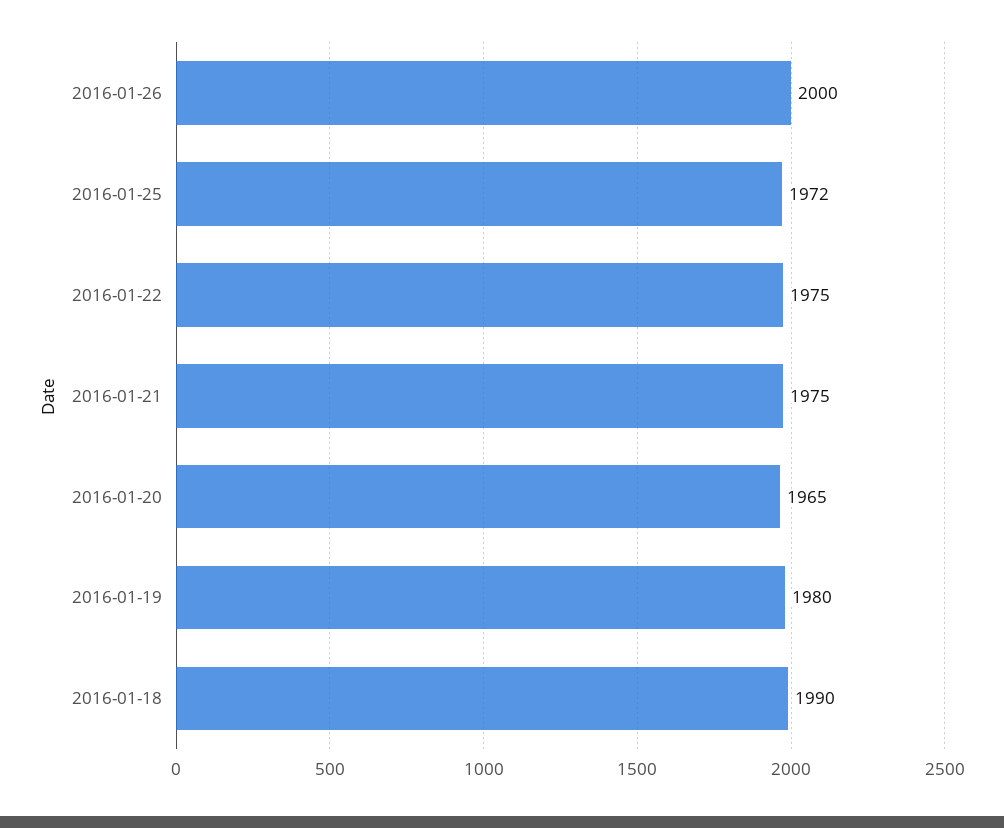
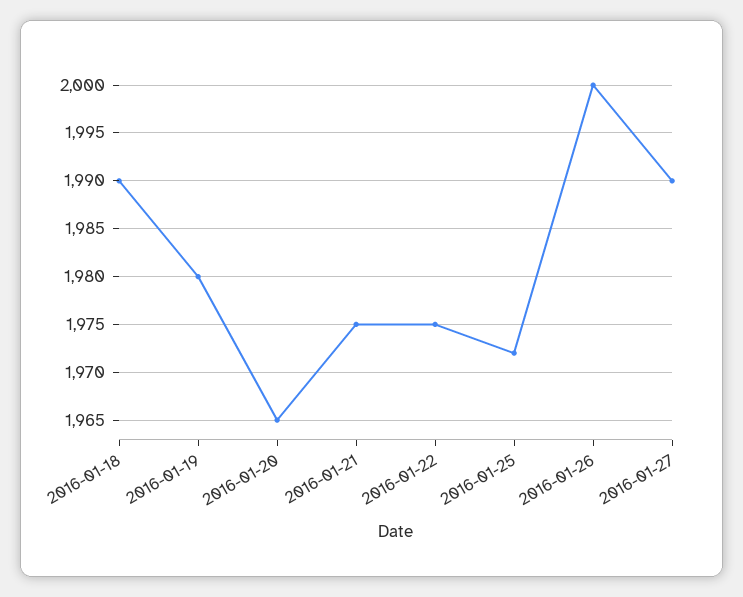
2016-01-27: none -> 1990

